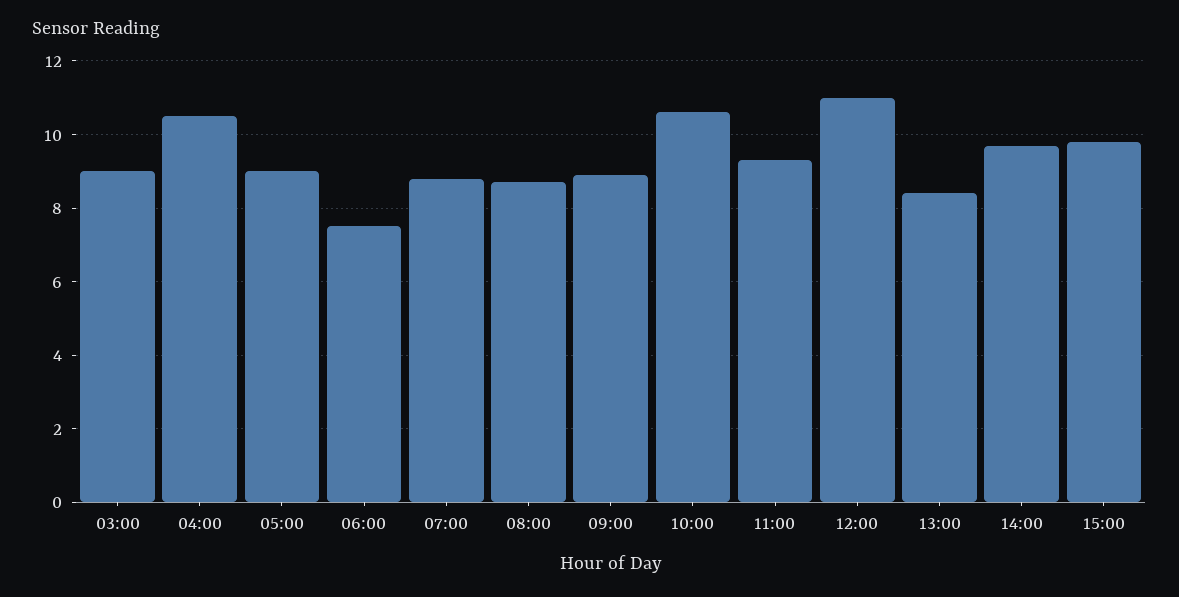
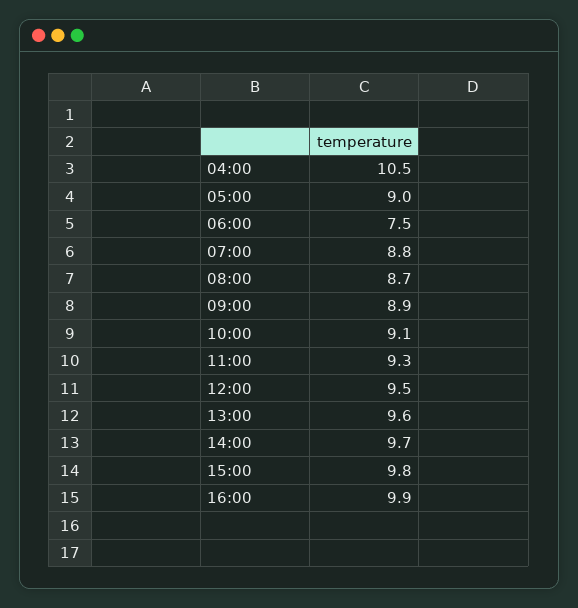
03:00: 9 -> none
10:00: 10.5 -> 9.1
12:00: 11 -> 9.5
13:00: 8.5 -> 9.6
16:00: none -> 9.9

